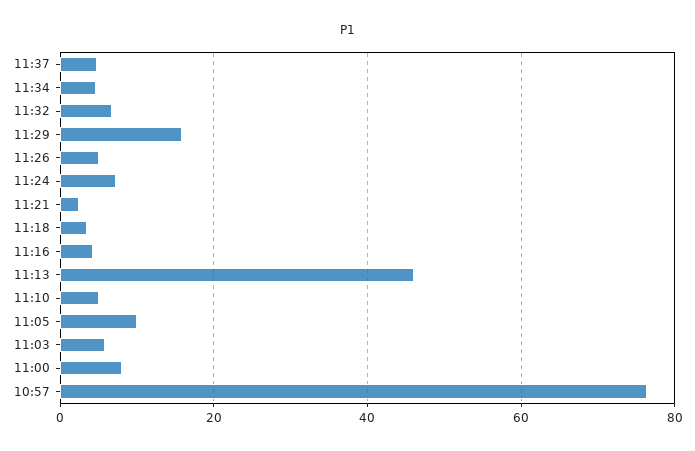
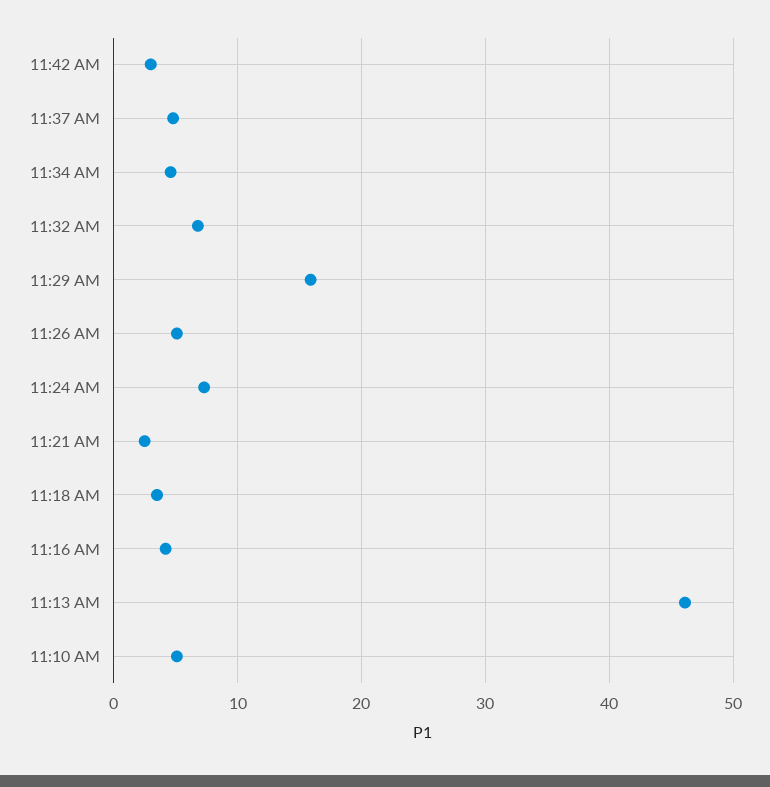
11:05: 10 -> none
11:03: 6 -> none
11:00: 8 -> none
10:57: 76 -> none
11:42 AM: none -> 3

